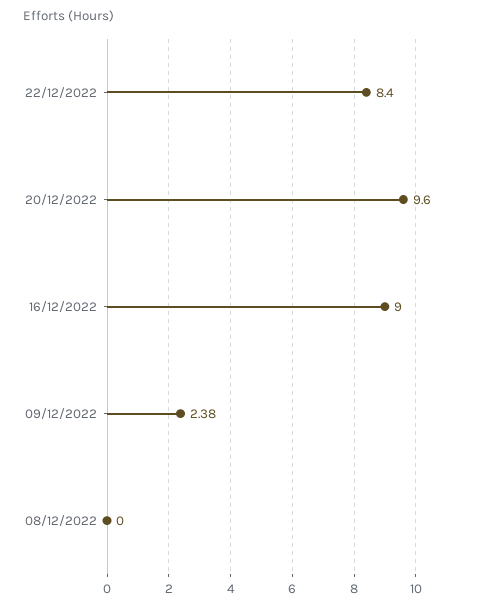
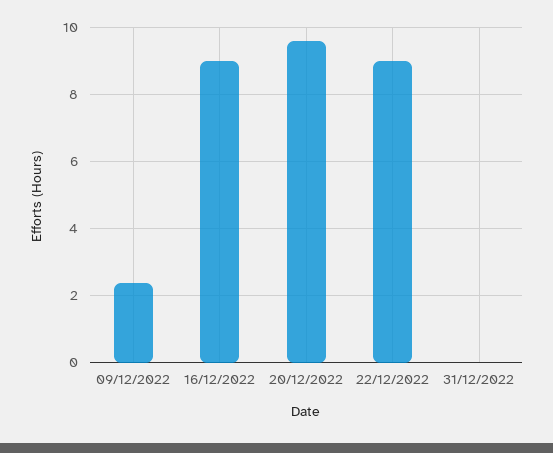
22/12/2022: 8.4 -> 9
08/12/2022: 0 -> none
31/12/2022: none -> 0

